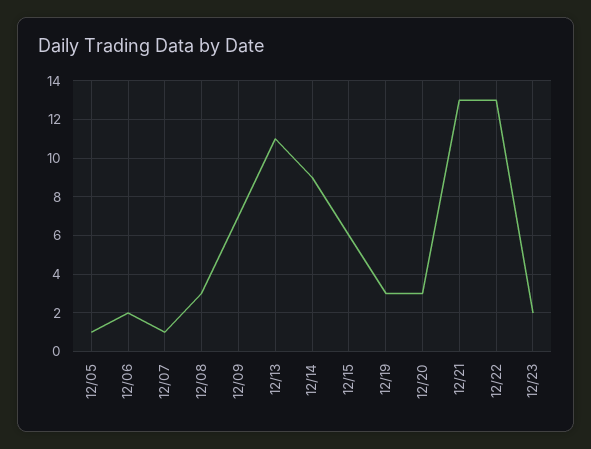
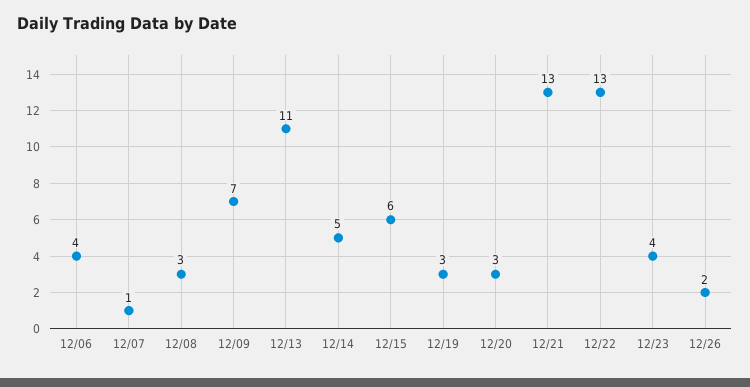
12/05: 1 -> none
12/06: 2 -> 4
12/14: 9 -> 5
12/23: 2 -> 4
12/26: none -> 2

